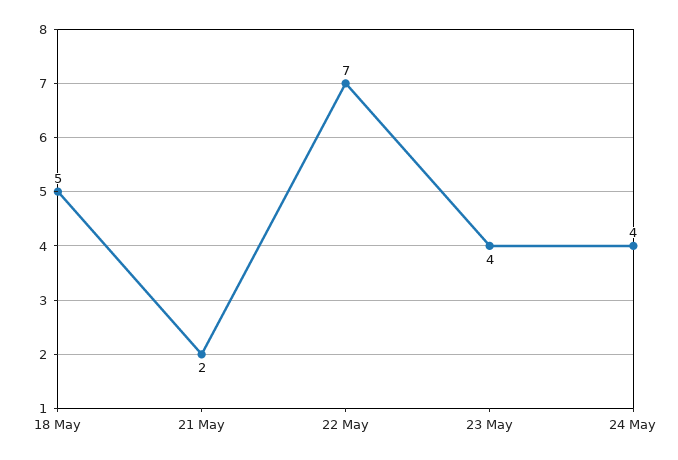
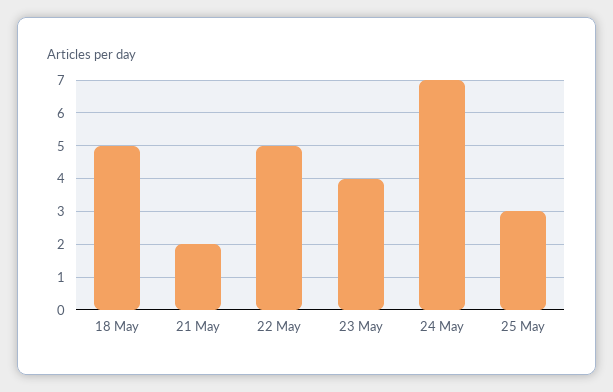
22 May: 7 -> 5
24 May: 4 -> 7
25 May: none -> 3

